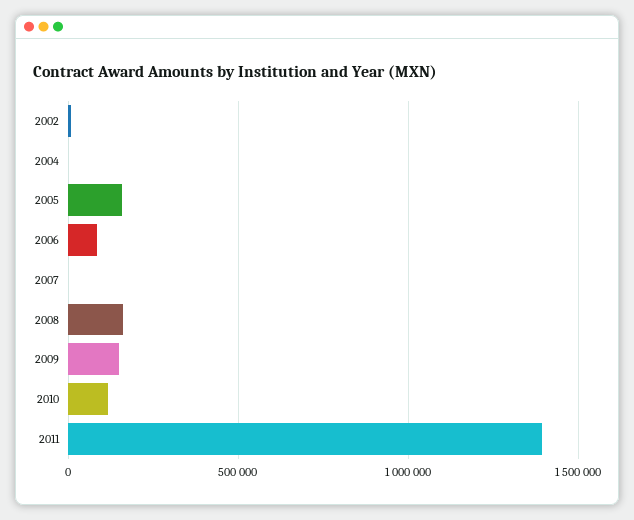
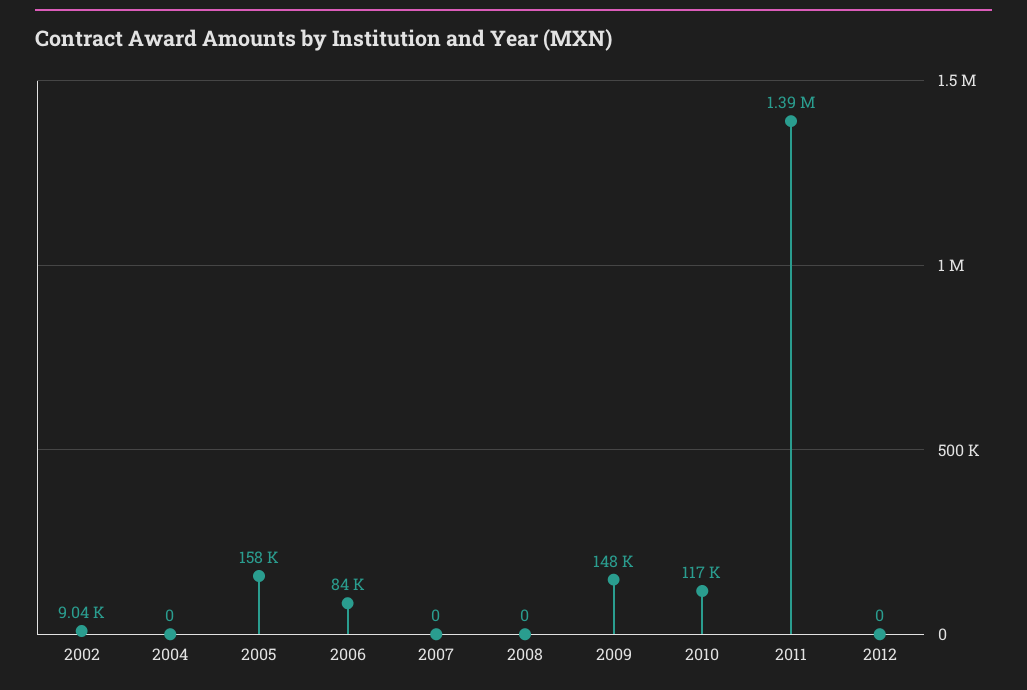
2008: 150000 -> 0
2012: none -> 0

